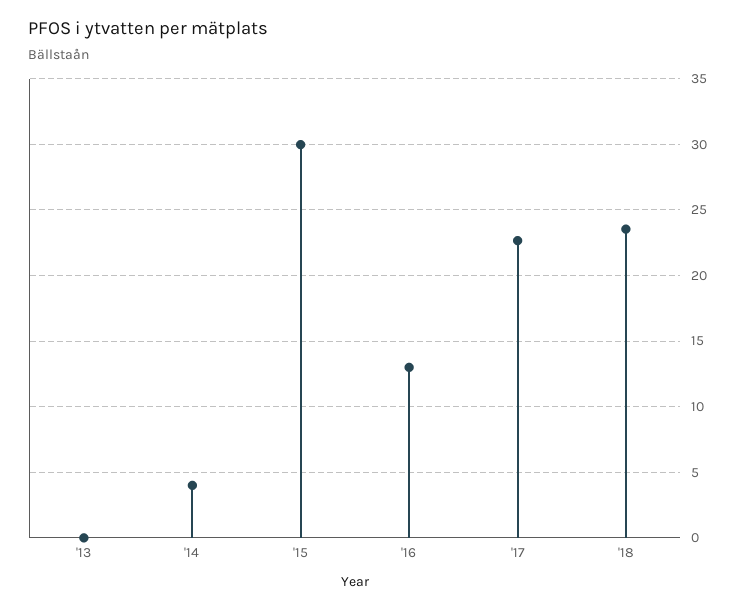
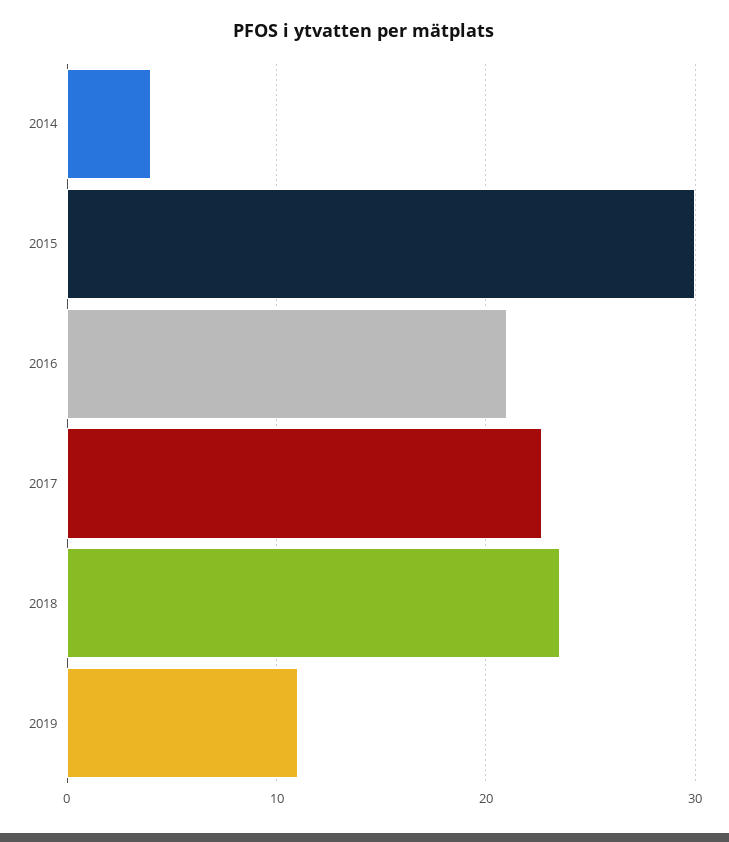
'13: 0 -> none
'16: 13 -> 21
2019: none -> 11

